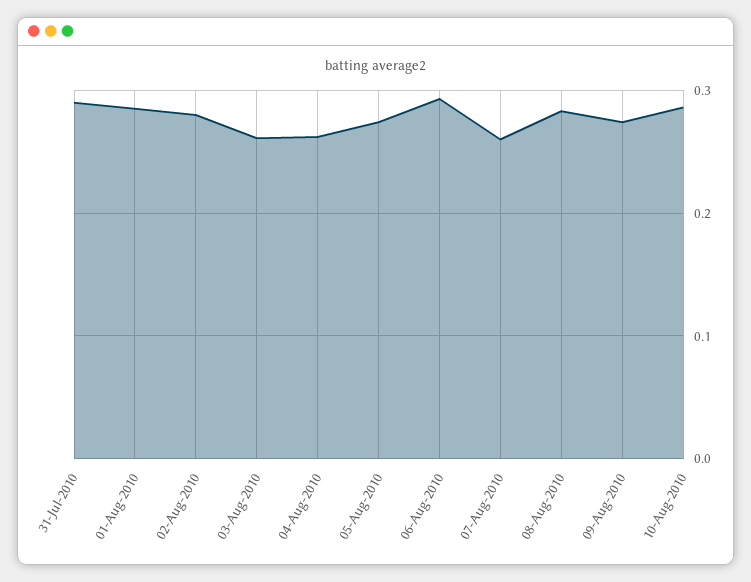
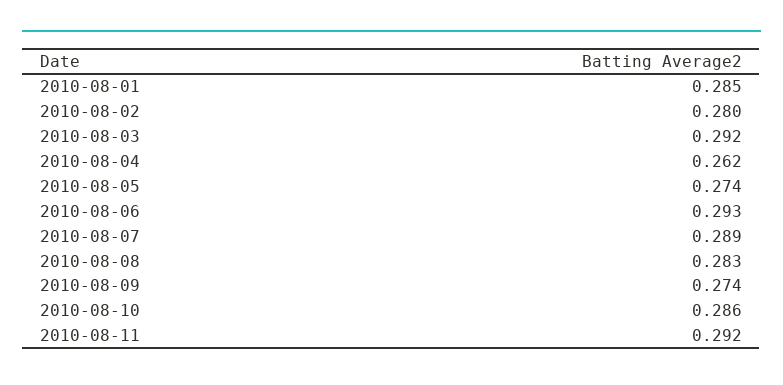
31-Jul-2010: 0.29 -> none
03-Aug-2010: 0.26 -> 0.292
07-Aug-2010: 0.26 -> 0.289
2010-08-11: none -> 0.292

